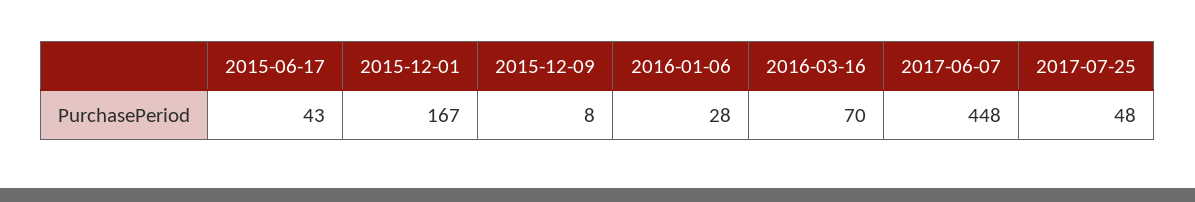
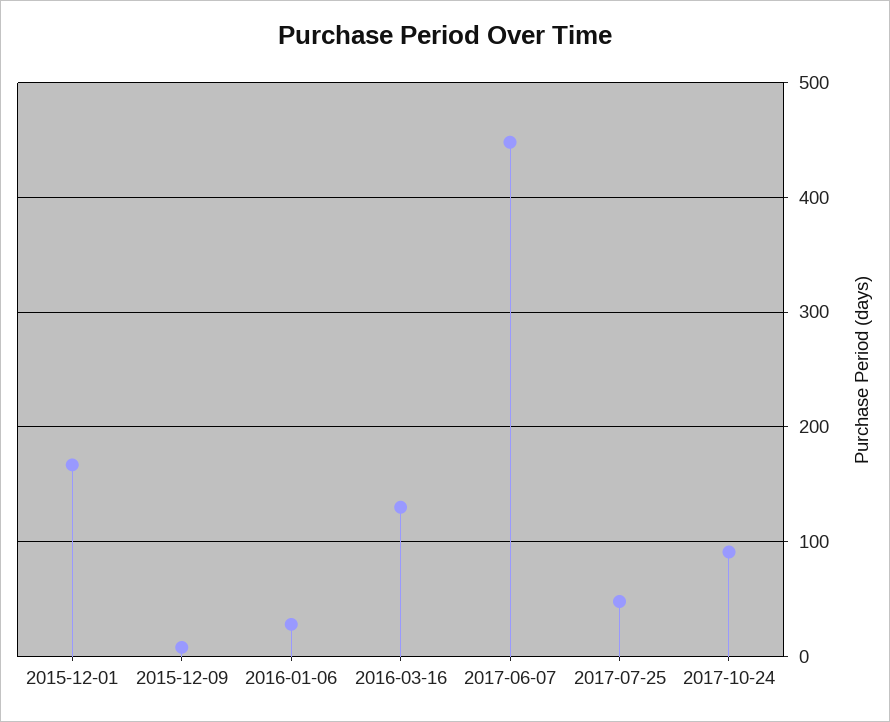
2015-06-17: 43 -> none
2016-03-16: 70 -> 130
2017-10-24: none -> 90

